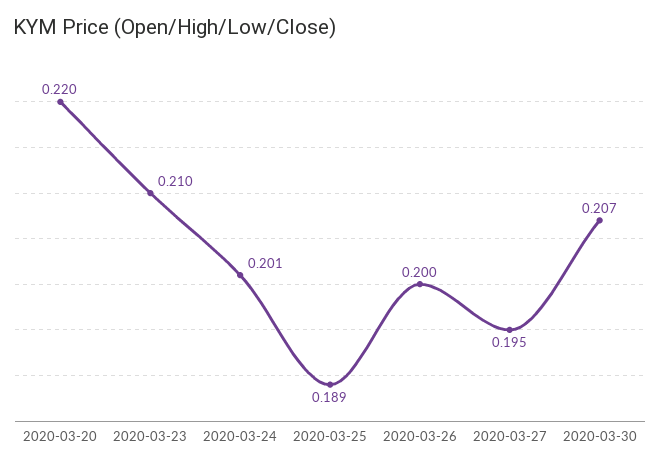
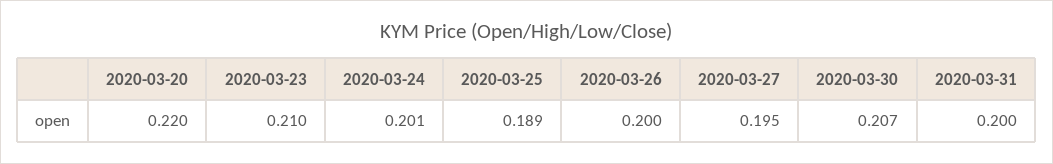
2020-03-31: none -> 0.2

